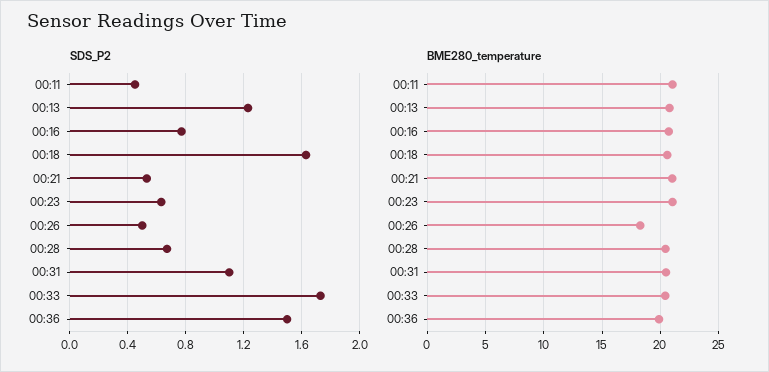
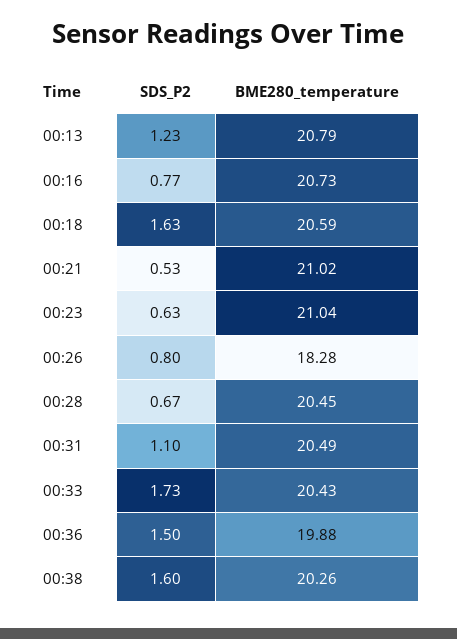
SDS_P2, 00:11: 0.45 -> none
SDS_P2, 00:26: 0.5 -> 0.8
BME280_temperature, 00:11: 21 -> none
SDS_P2, 00:38: none -> 1.6
BME280_temperature, 00:38: none -> 20.26

